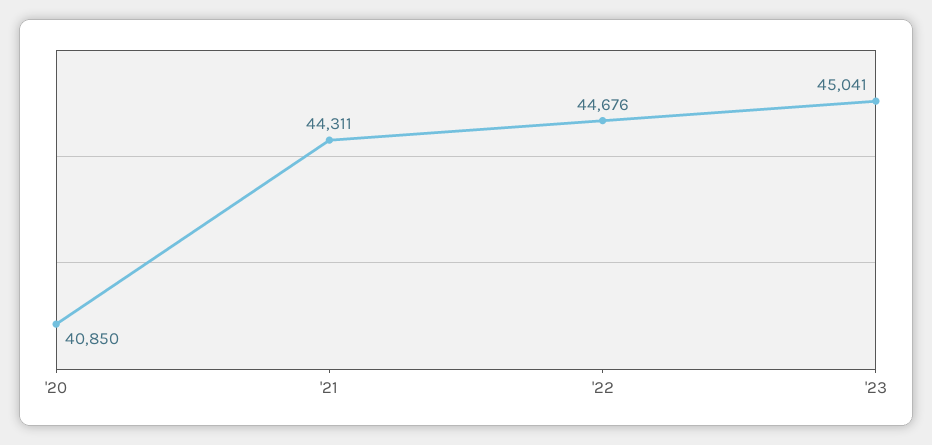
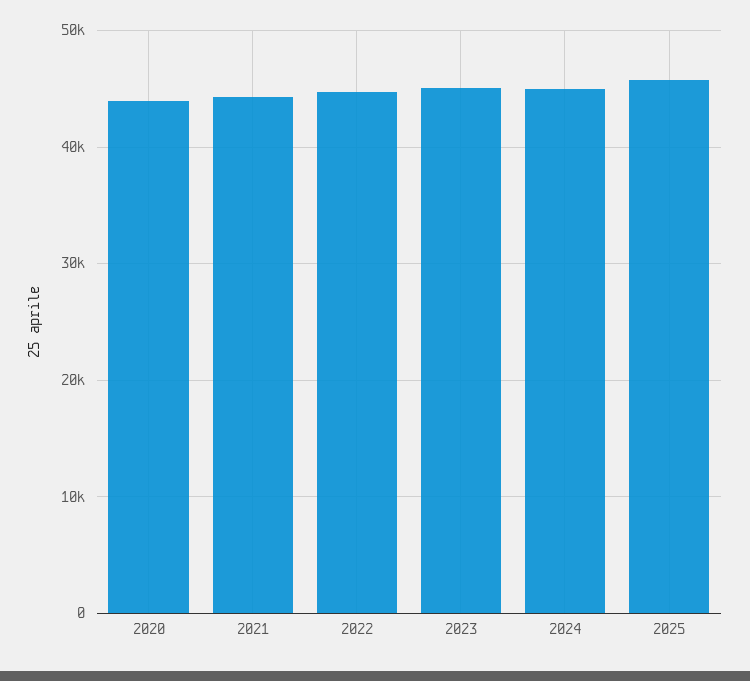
'20: 40850 -> 44000
2024: none -> 45000
2025: none -> 46000

